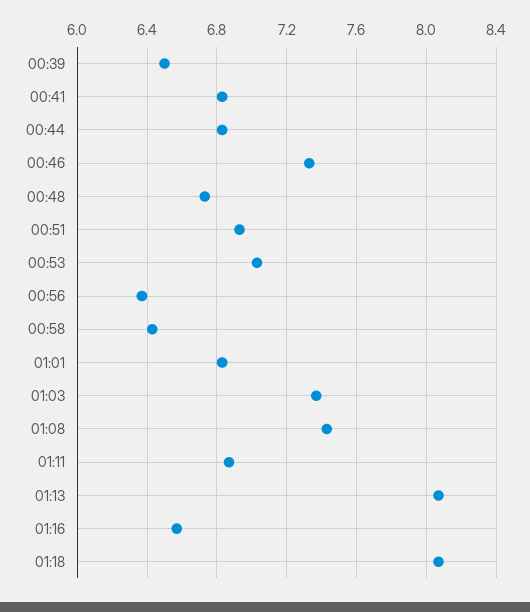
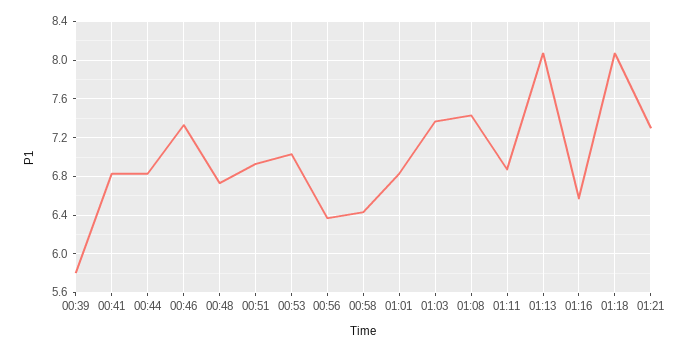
00:39: 6.5 -> 5.8
01:21: none -> 7.3

